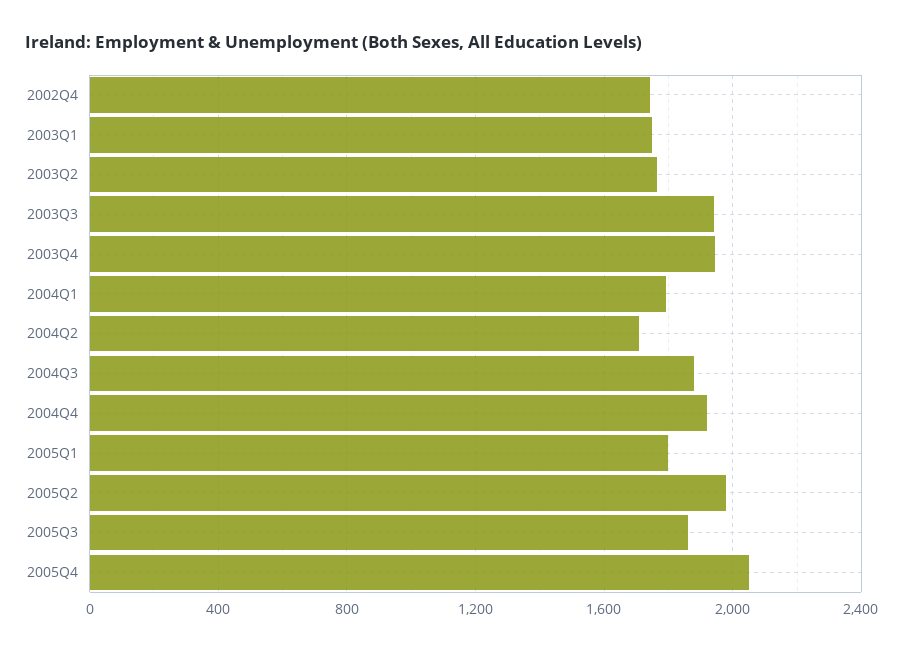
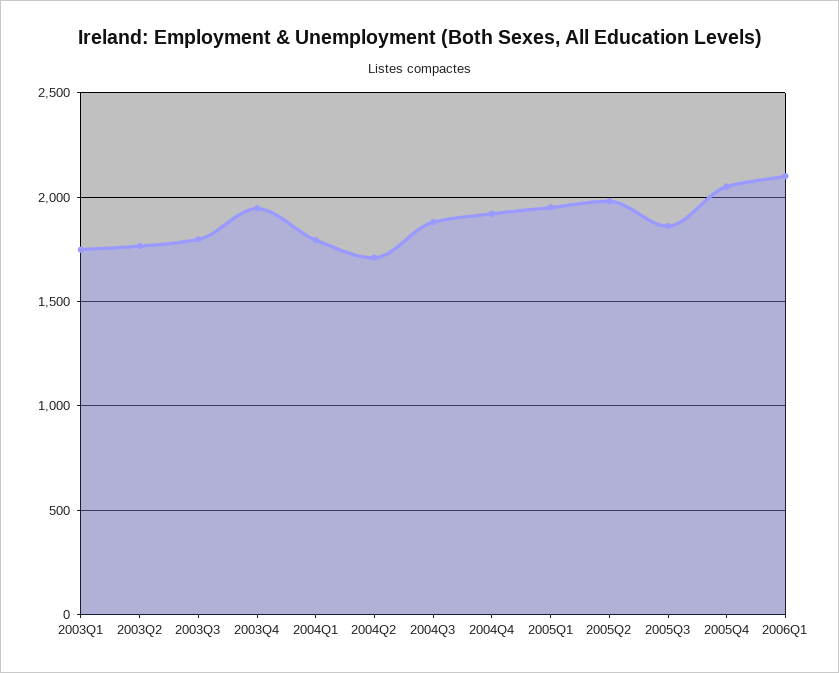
2002Q4: 1750 -> none
2003Q3: 1950 -> 1800
2005Q1: 1800 -> 1950
2006Q1: none -> 2100

